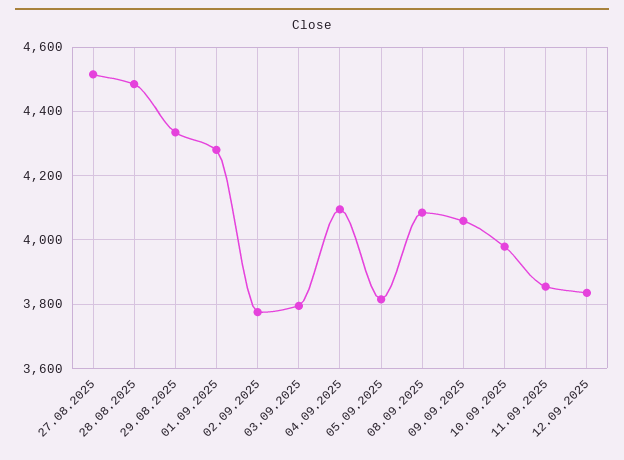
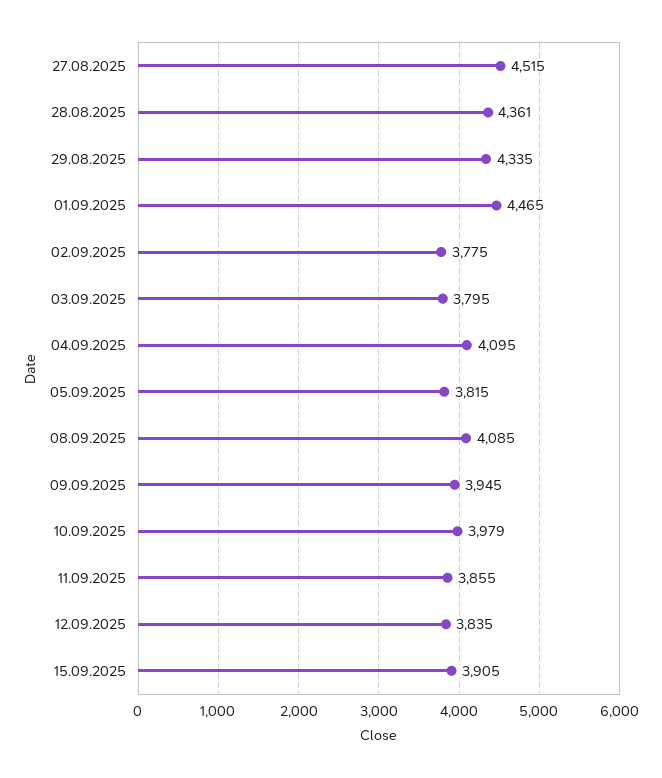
28.08.2025: 4480 -> 4361
01.09.2025: 4280 -> 4465
09.09.2025: 4060 -> 3945
15.09.2025: none -> 3905

